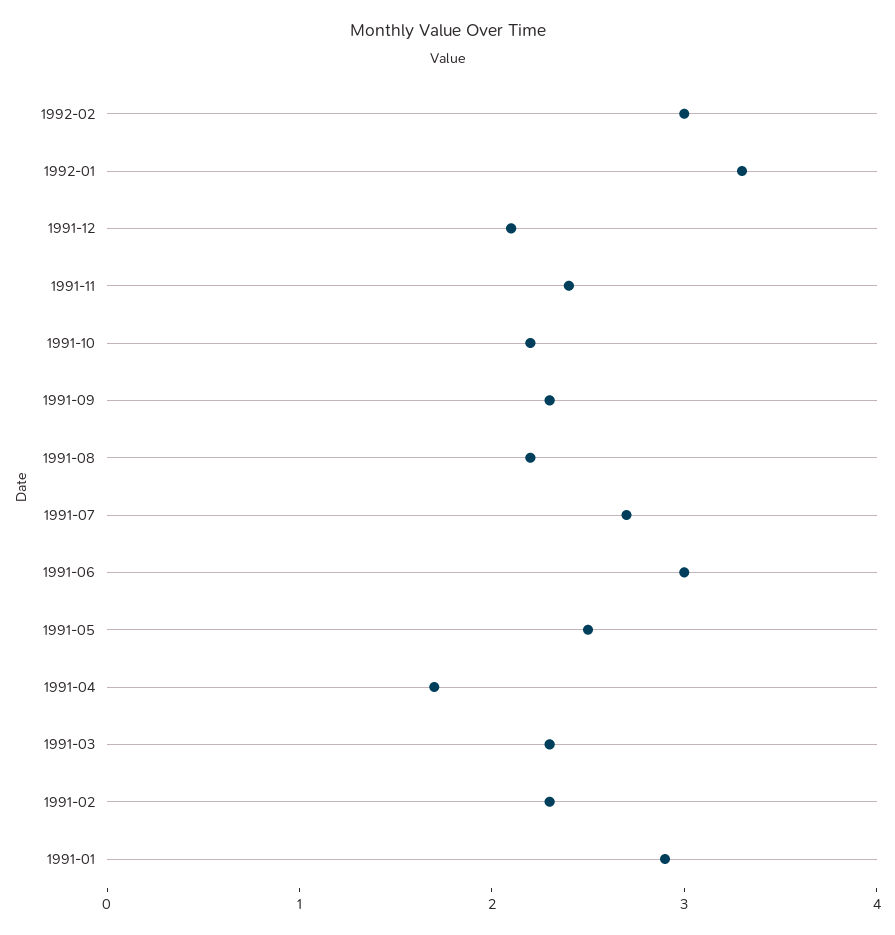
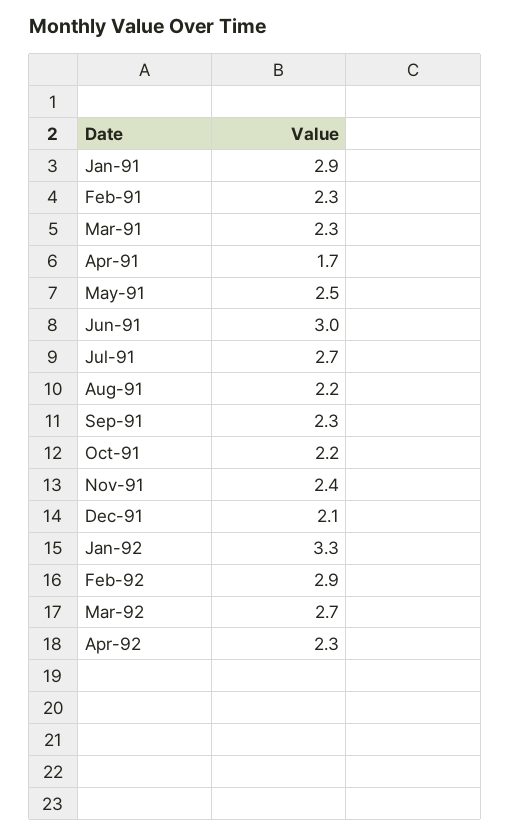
1992-02: 3 -> 2.9
Mar-92: none -> 2.7
Apr-92: none -> 2.3

